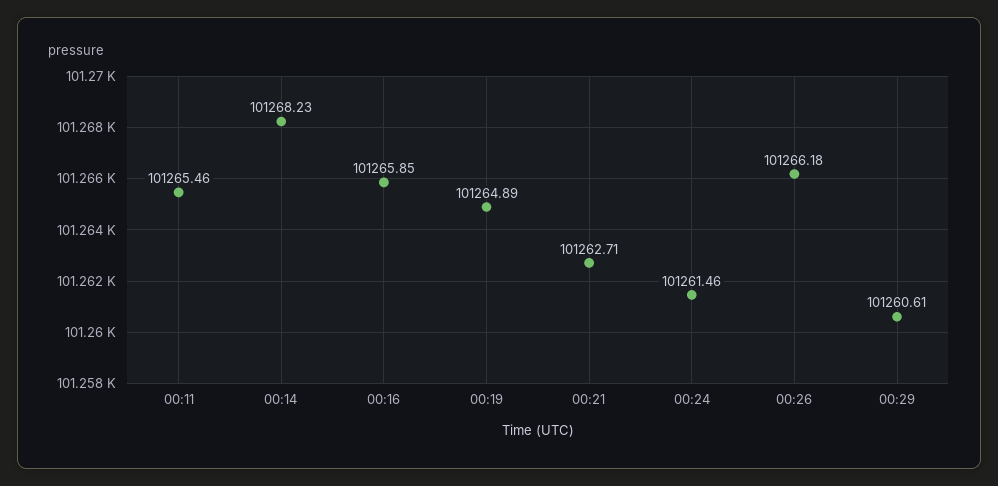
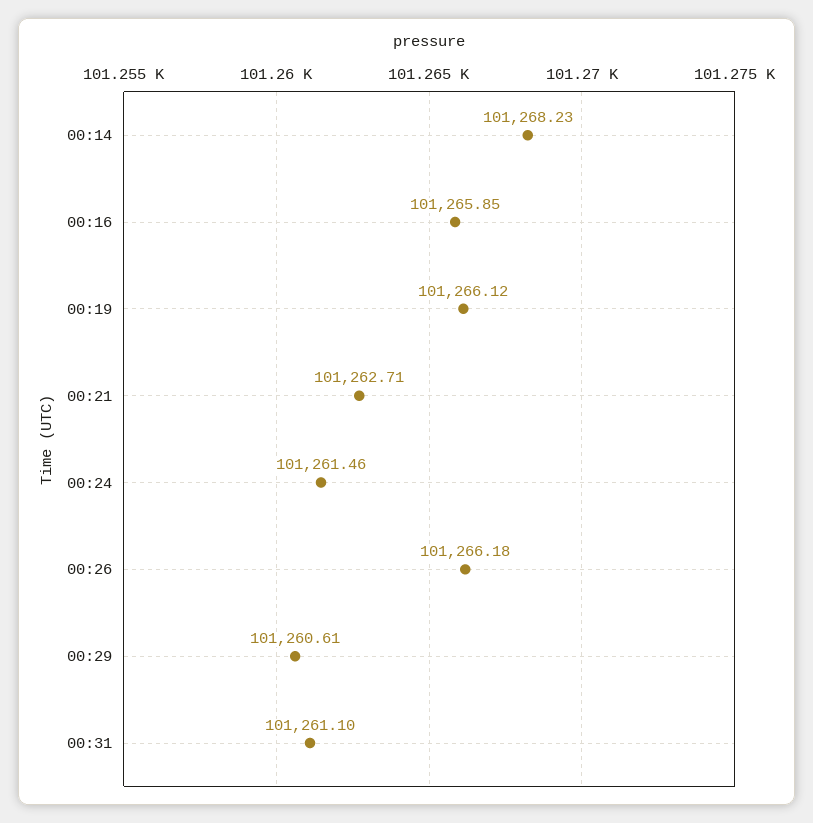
00:11: 101265.46 -> none
00:19: 101264.89 -> 101266.12
00:31: none -> 101261.1

